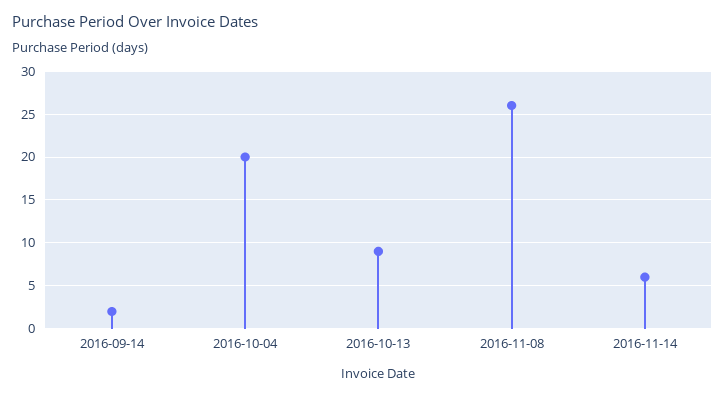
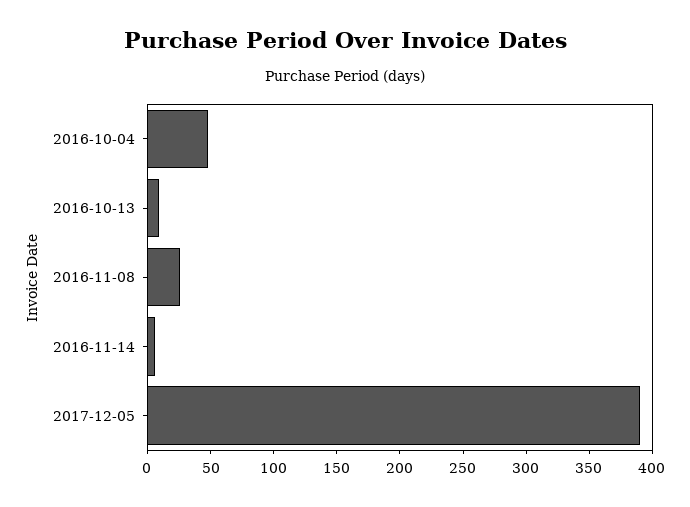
2016-09-14: 2 -> none
2016-10-04: 20 -> 50
2017-12-05: none -> 390

